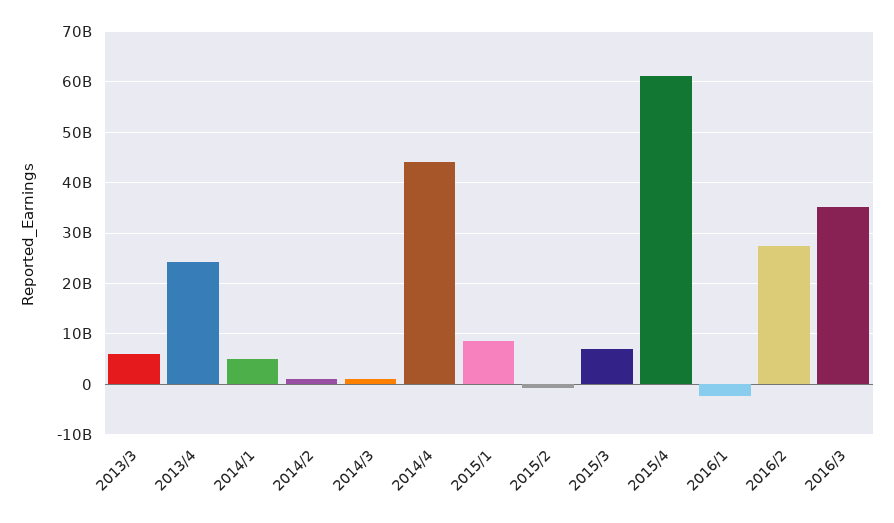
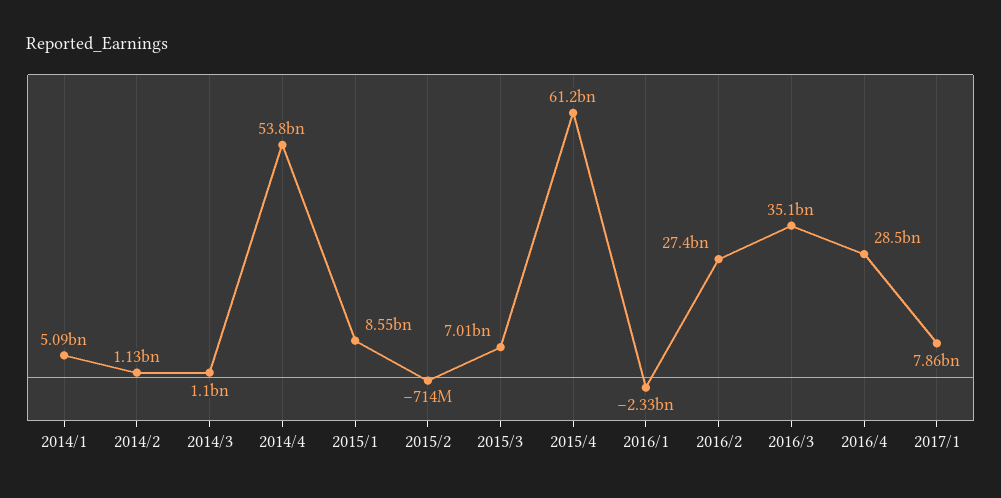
2013/3: 6000000000 -> none
2013/4: 24000000000 -> none
2014/4: 44000000000 -> 53800000000
2016/4: none -> 28500000000
2017/1: none -> 7860000000

